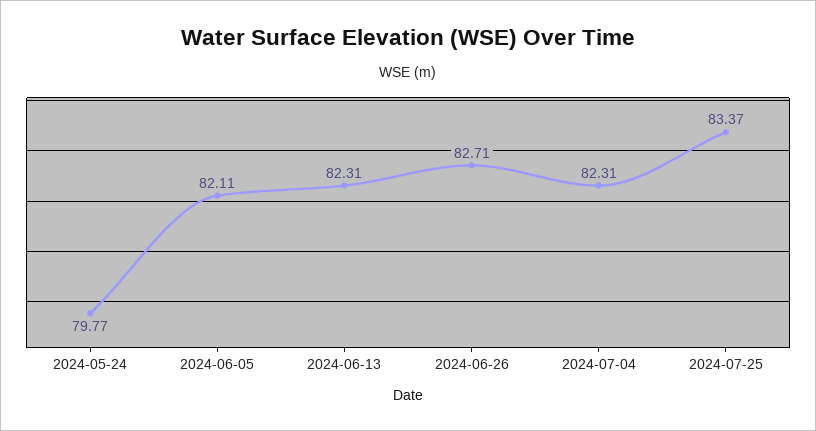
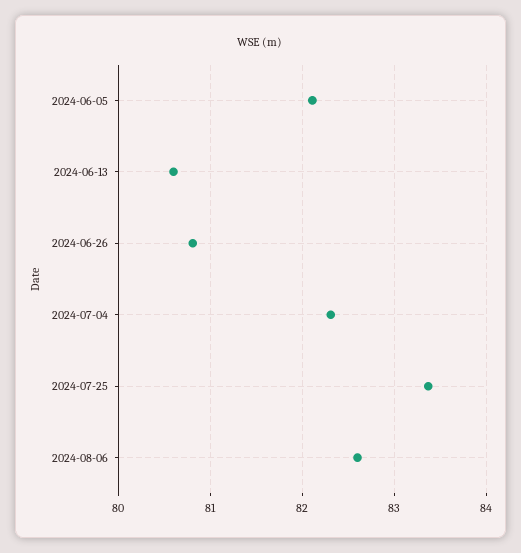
2024-05-24: 79.77 -> none
2024-06-13: 82.31 -> 80.6
2024-06-26: 82.71 -> 80.8
2024-08-06: none -> 82.6

